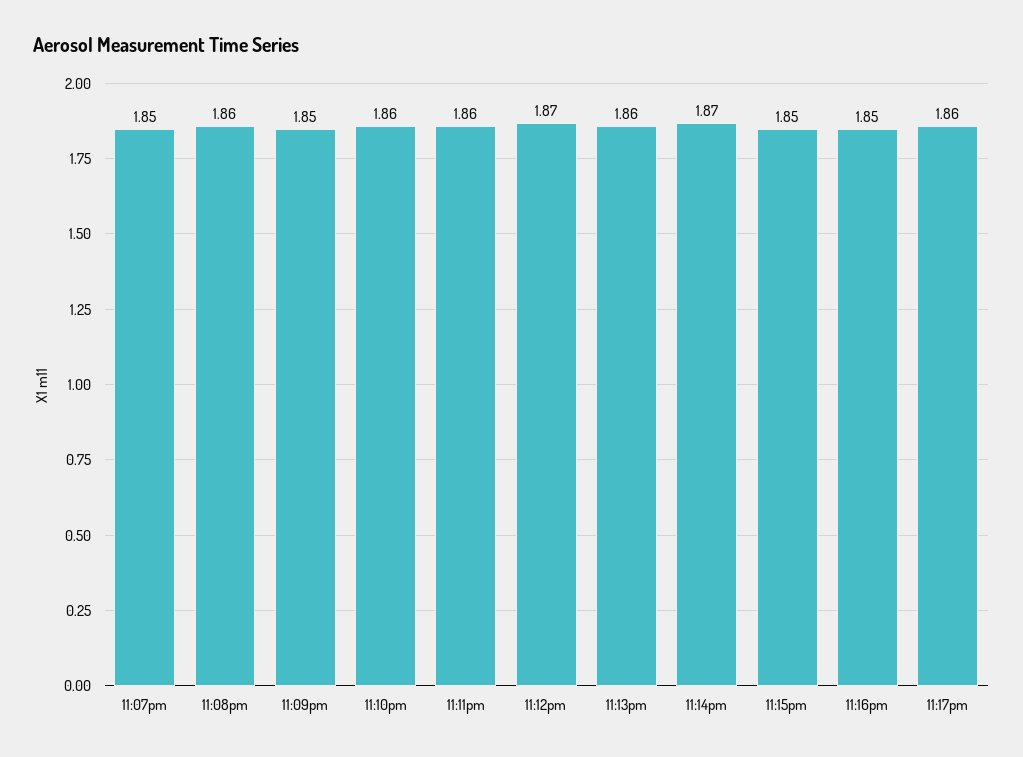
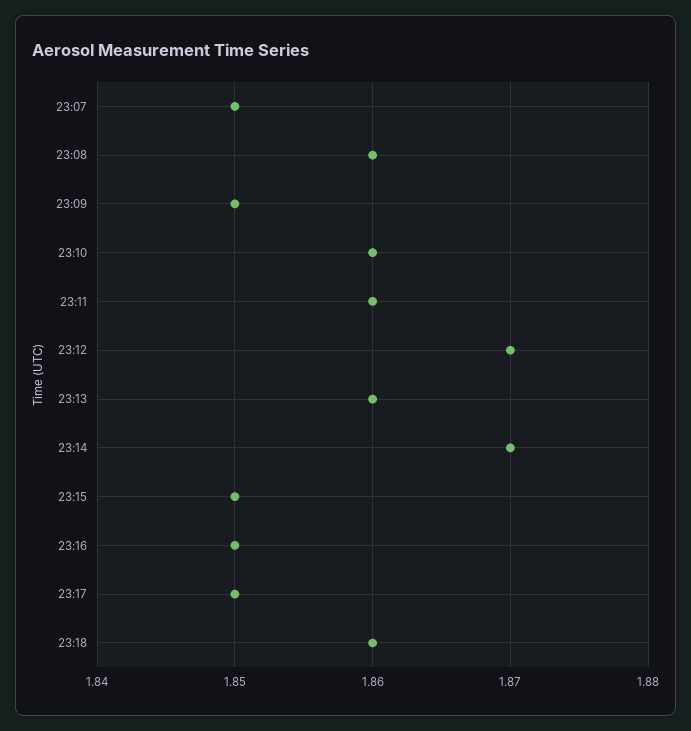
11:17pm: 1.86 -> 1.85
23:18: none -> 1.86

